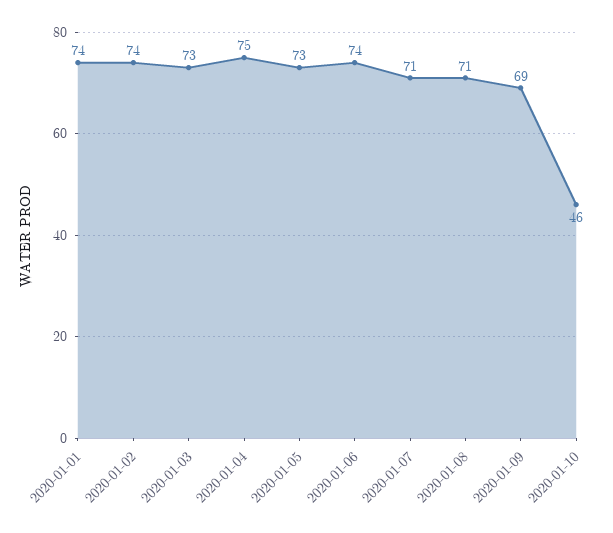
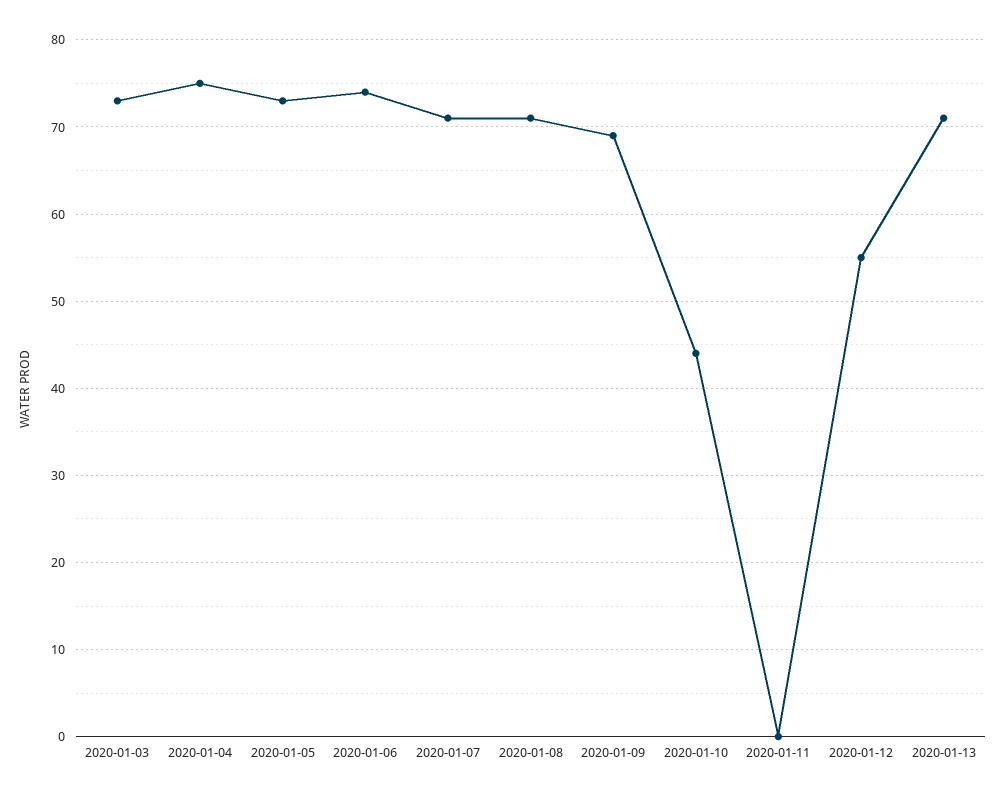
2020-01-01: 74 -> none
2020-01-02: 74 -> none
2020-01-10: 46 -> 44
2020-01-11: none -> 0
2020-01-12: none -> 55
2020-01-13: none -> 71

